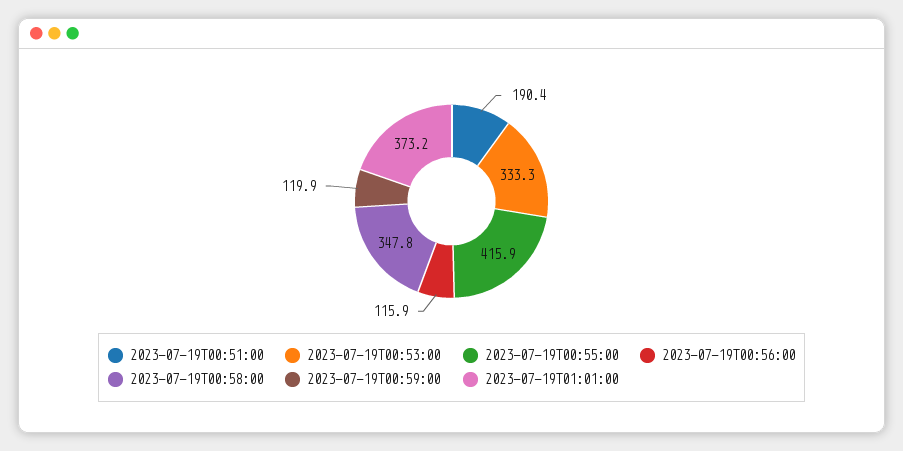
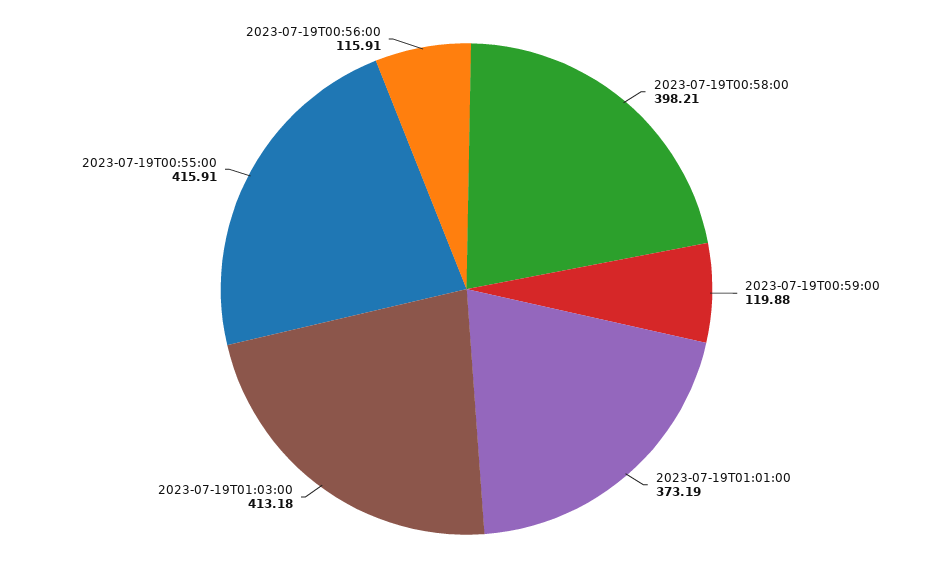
2023-07-19T00:51:00: 190.4 -> none
2023-07-19T00:53:00: 333.3 -> none
2023-07-19T00:58:00: 347.8 -> 398.21
2023-07-19T01:03:00: none -> 413.18

